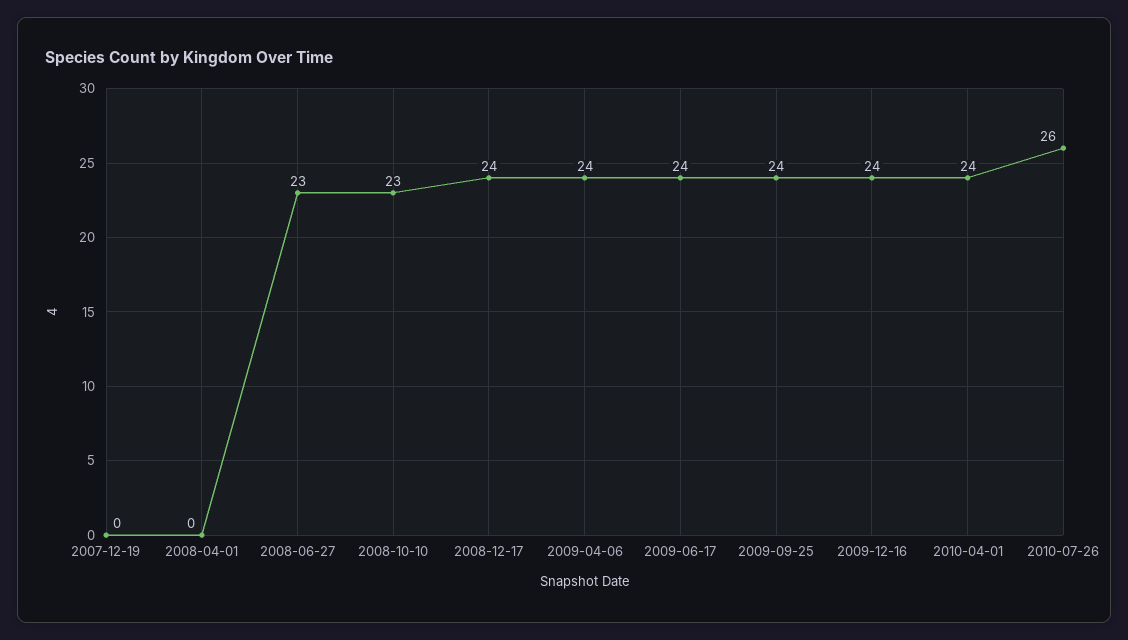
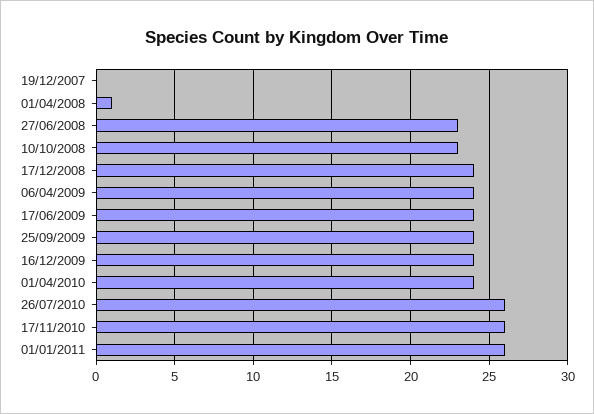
2008-04-01: 0 -> 1
17/11/2010: none -> 26
01/01/2011: none -> 26

